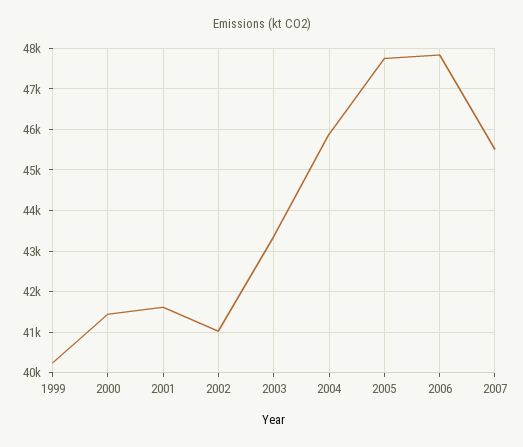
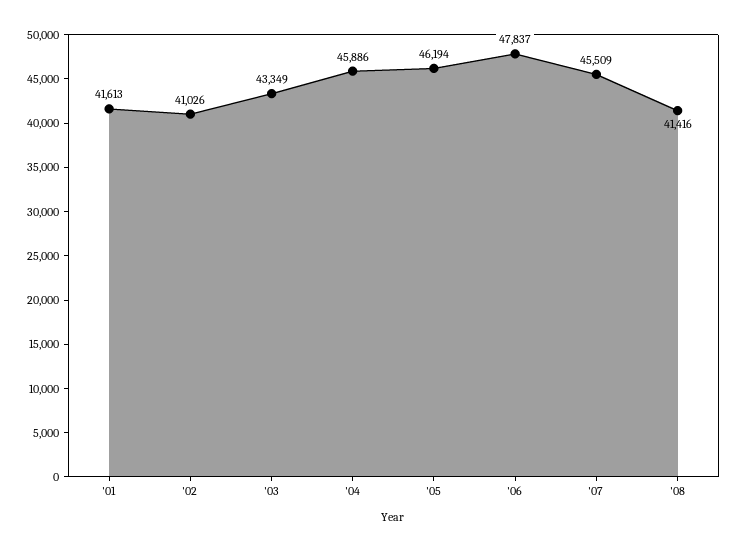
1999: 40200 -> none
2000: 41400 -> none
2005: 47800 -> 46194
'08: none -> 41416

